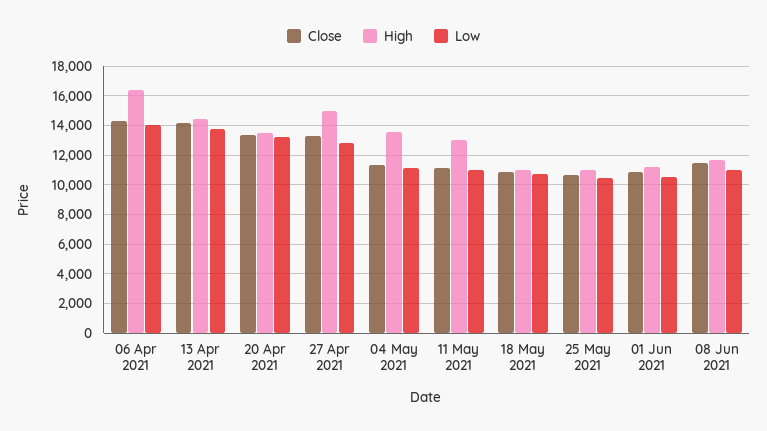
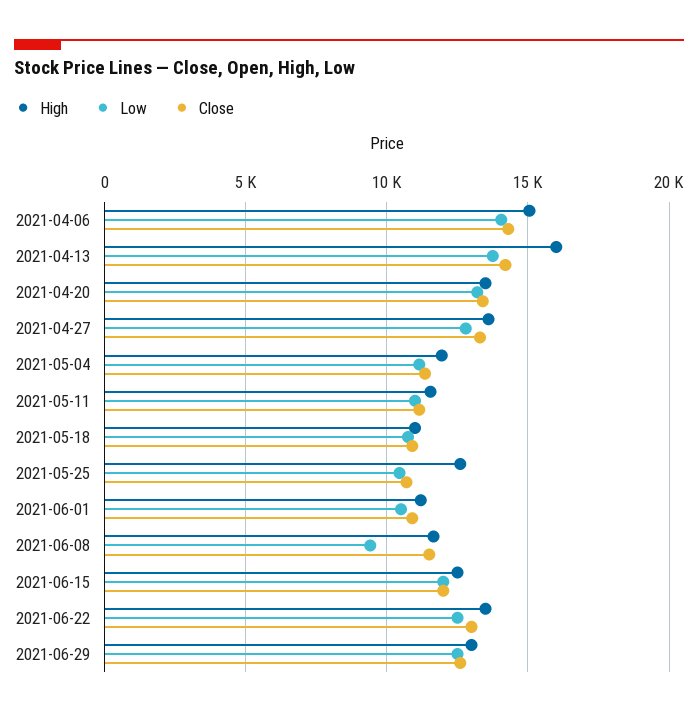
High, 06 Apr 2021: 16500 -> 15000
High, 13 Apr 2021: 14500 -> 16000
High, 27 Apr 2021: 15000 -> 13500
High, 04 May 2021: 13500 -> 12000
High, 11 May 2021: 13000 -> 11500
High, 25 May 2021: 11000 -> 12500
Low, 08 Jun 2021: 11000 -> 9500
High, 2021-06-15: none -> 12500
Low, 2021-06-15: none -> 12000
Close, 2021-06-15: none -> 12000
High, 2021-06-22: none -> 13500
Low, 2021-06-22: none -> 12500
Close, 2021-06-22: none -> 13000
High, 2021-06-29: none -> 13000
Low, 2021-06-29: none -> 12500
Close, 2021-06-29: none -> 12500

